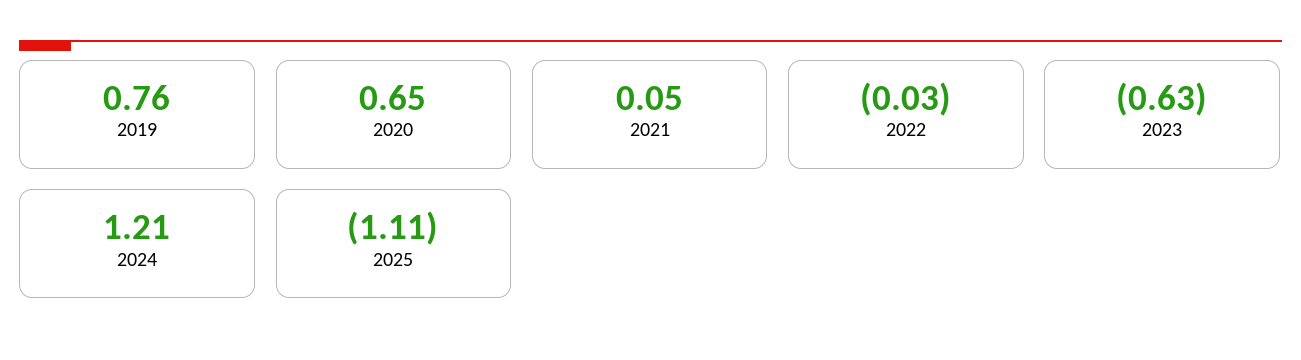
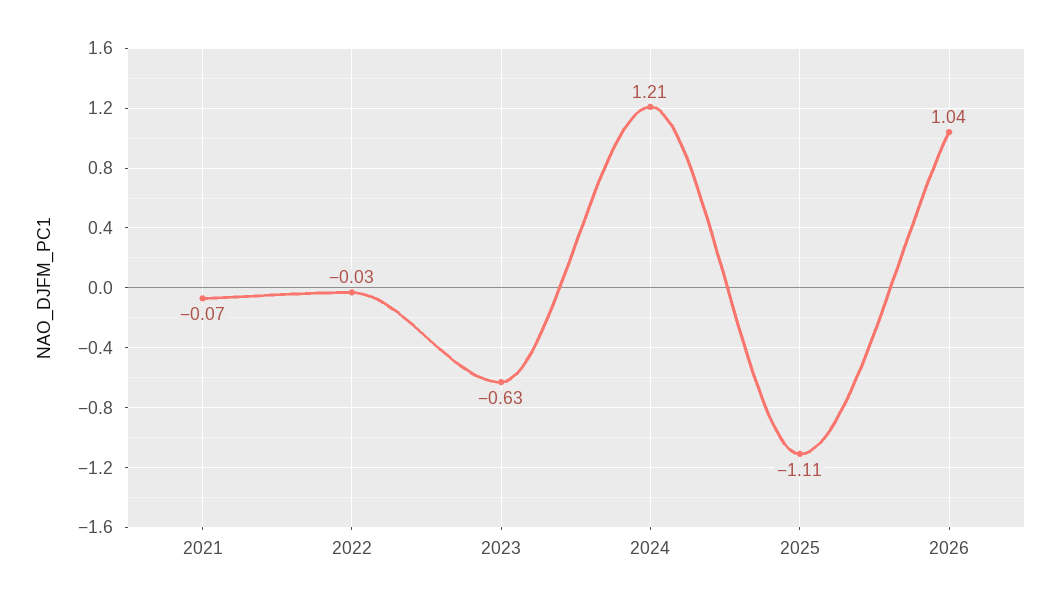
2019: 0.76 -> none
2020: 0.65 -> none
2021: 0.05 -> -0.07
2026: none -> 1.04

